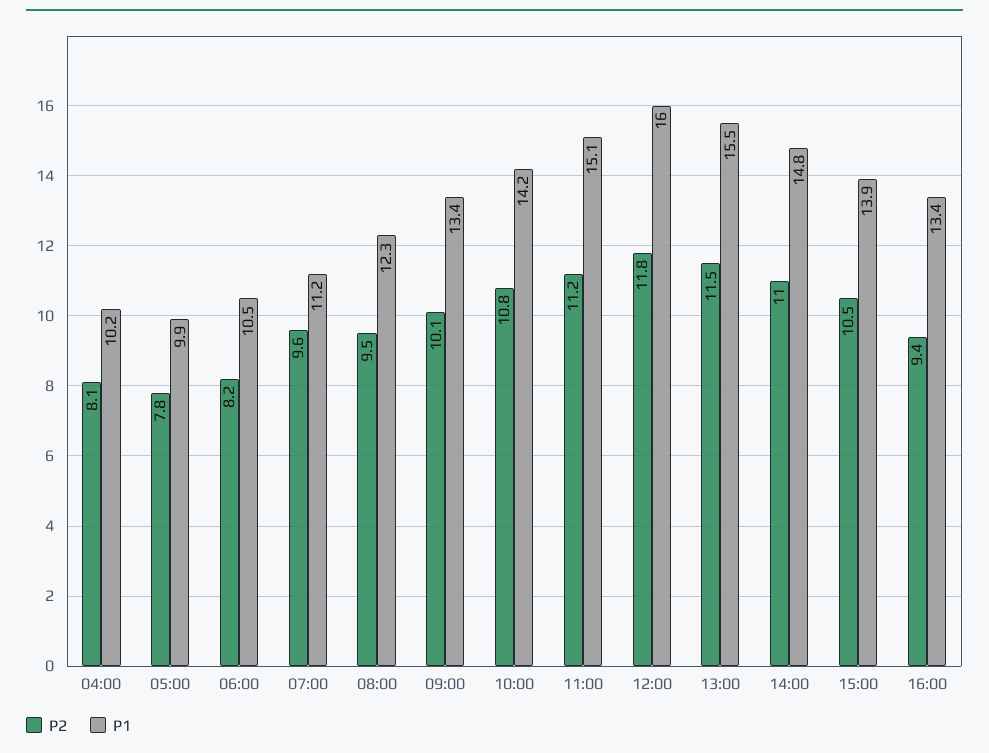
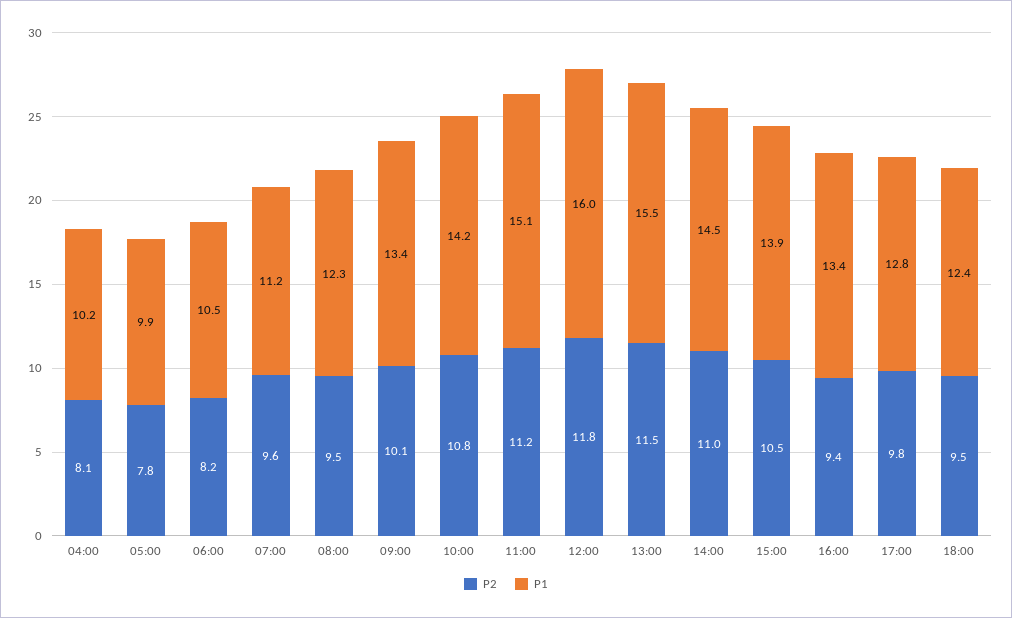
P1, 14:00: 14.8 -> 14.5
P2, 17:00: none -> 9.8
P1, 17:00: none -> 12.8
P2, 18:00: none -> 9.5
P1, 18:00: none -> 12.4

